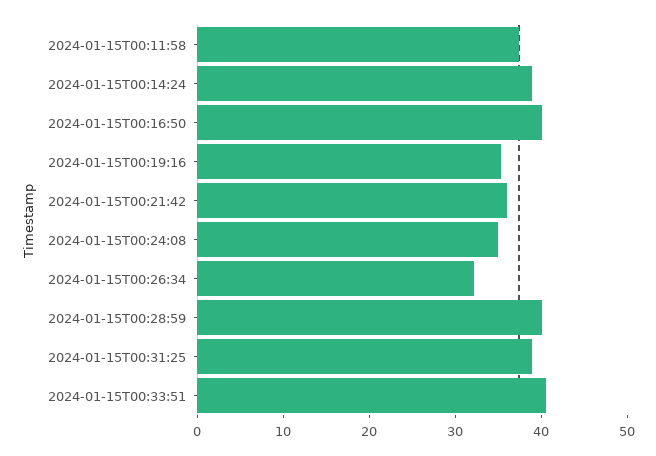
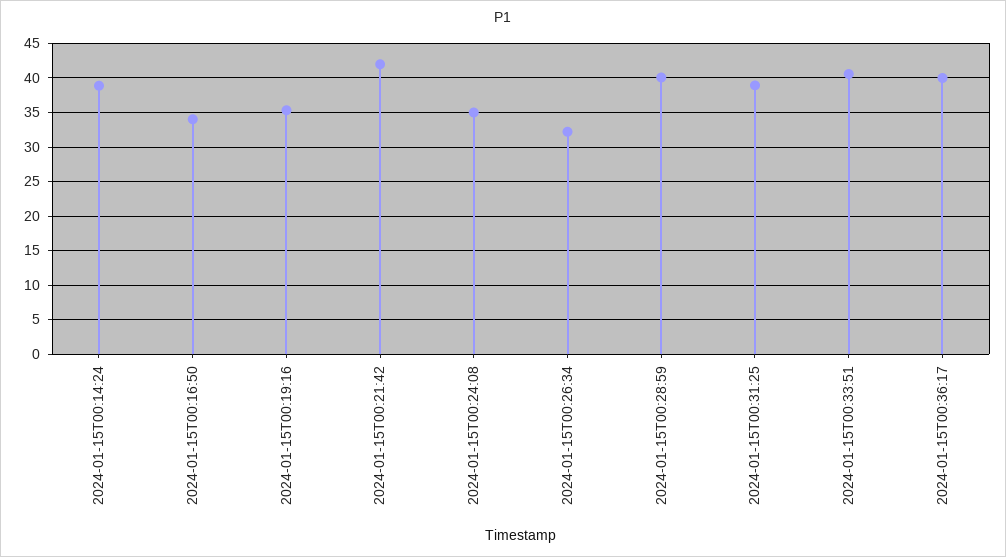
2024-01-15T00:11:58: 38 -> none
2024-01-15T00:16:50: 40 -> 34
2024-01-15T00:21:42: 36 -> 42
2024-01-15T00:36:17: none -> 40

